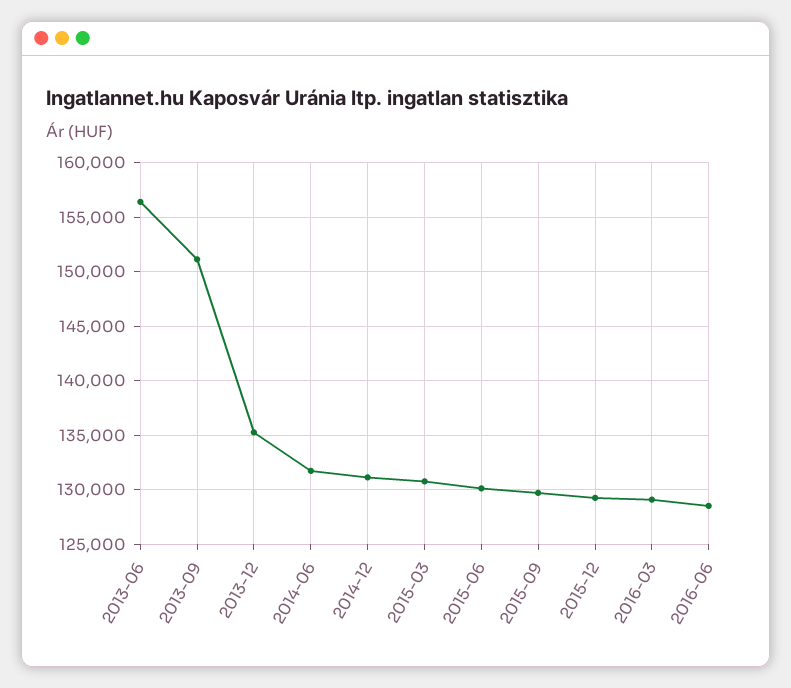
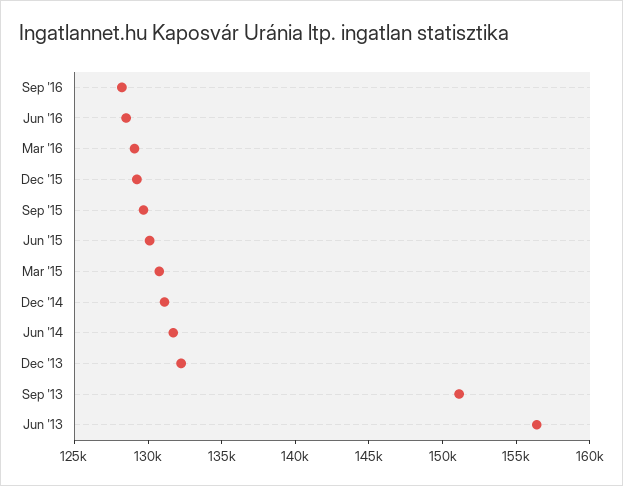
2013-12: 135000 -> 132000
Sep '16: none -> 128000

